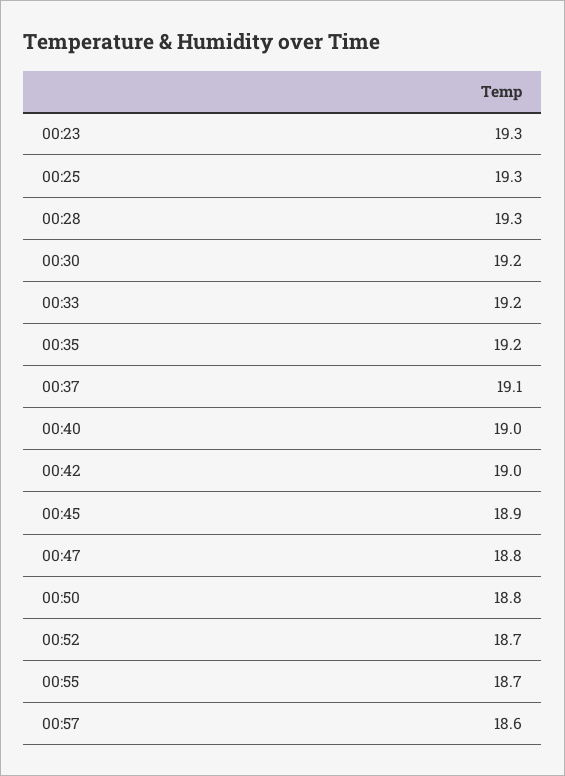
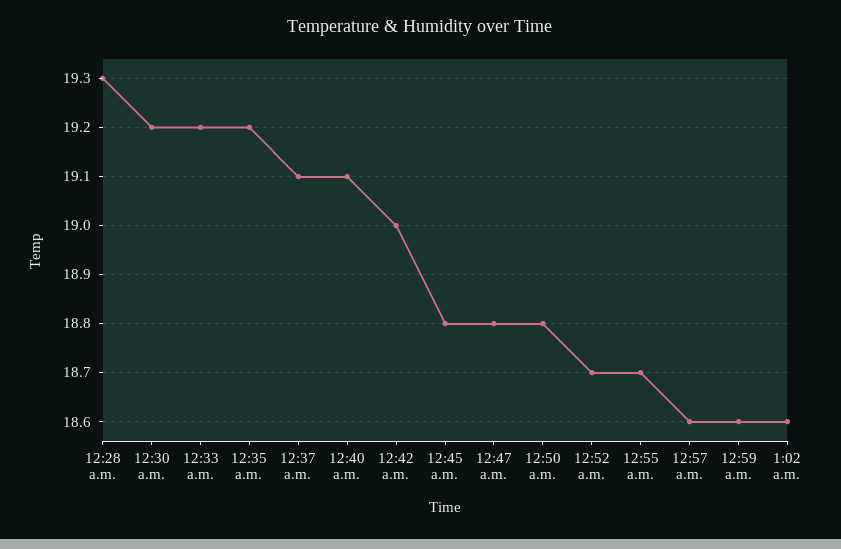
00:23: 19.3 -> none
00:25: 19.3 -> none
00:40: 19 -> 19.1
00:45: 18.9 -> 18.8
12:59 a.m.: none -> 18.6
1:02 a.m.: none -> 18.6

